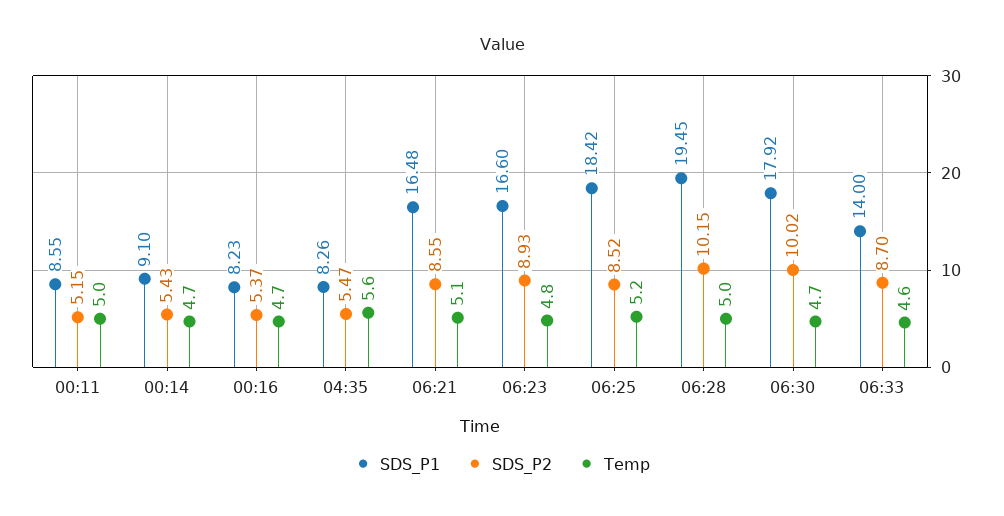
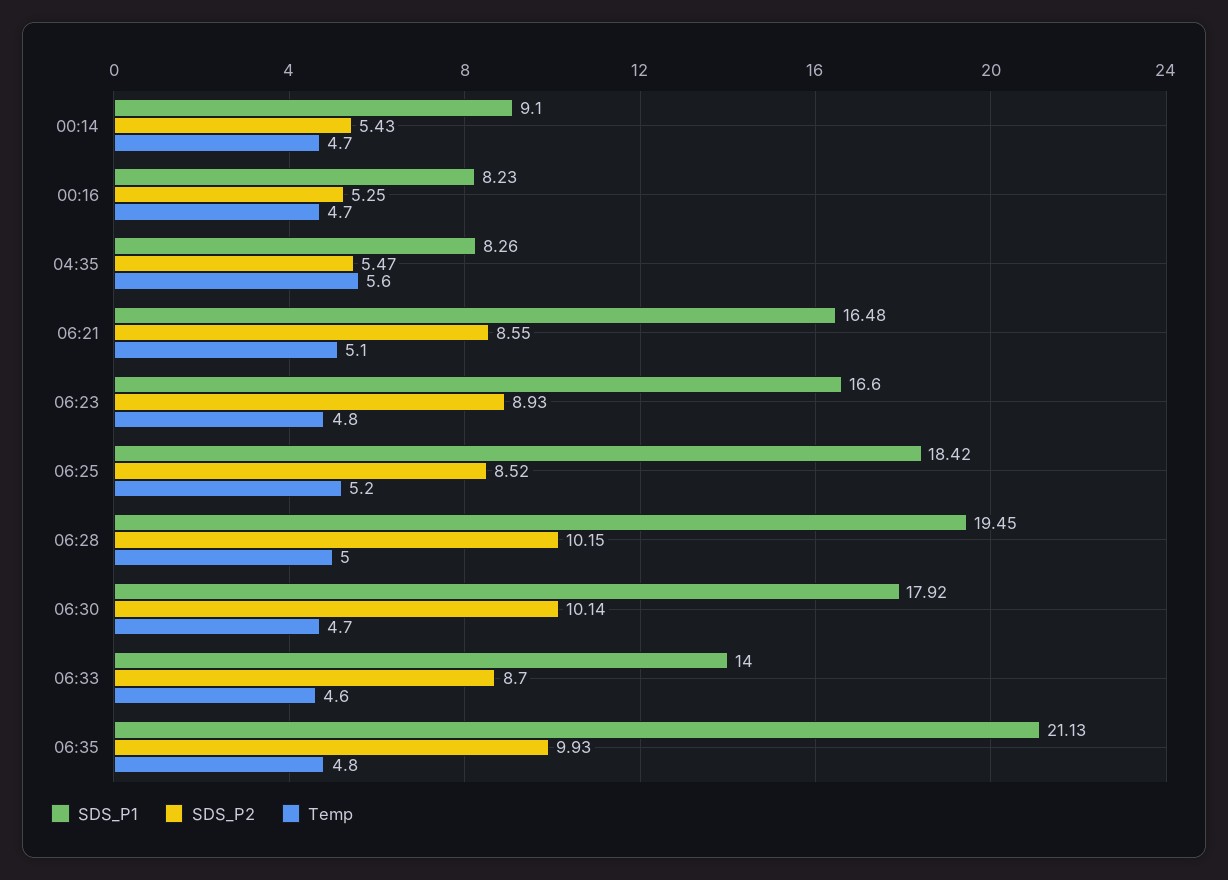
SDS_P1, 00:11: 8.55 -> none
SDS_P2, 00:11: 5.15 -> none
Temp, 00:11: 5 -> none
SDS_P2, 00:16: 5.37 -> 5.25
SDS_P2, 06:30: 10.02 -> 10.14
SDS_P1, 06:35: none -> 21.13
SDS_P2, 06:35: none -> 9.93
Temp, 06:35: none -> 4.8

